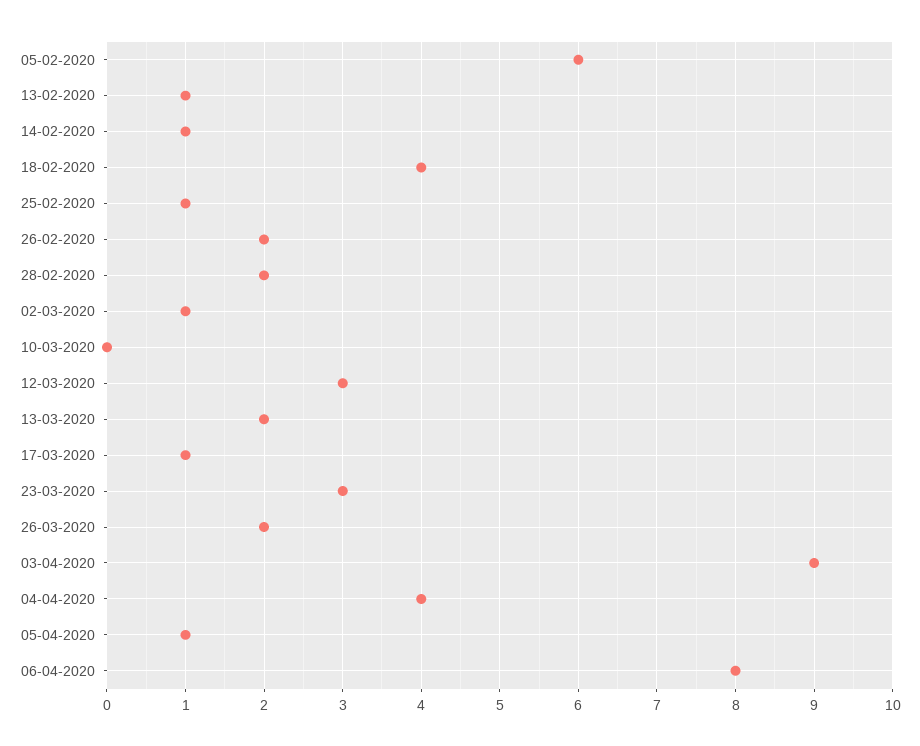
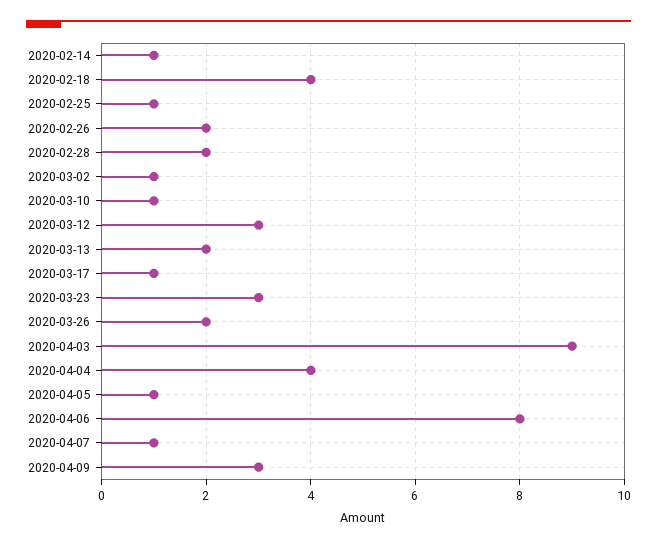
05-02-2020: 6 -> none
13-02-2020: 1 -> none
10-03-2020: 0 -> 1
2020-04-07: none -> 1
2020-04-09: none -> 3

